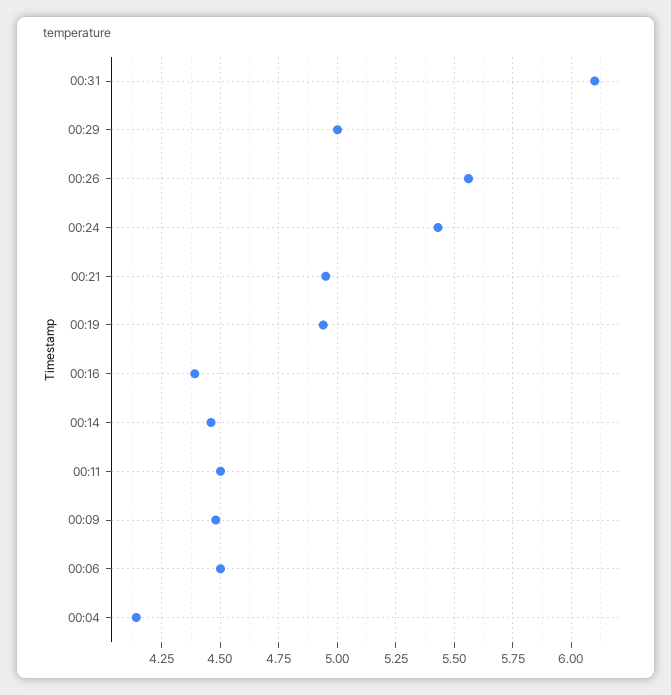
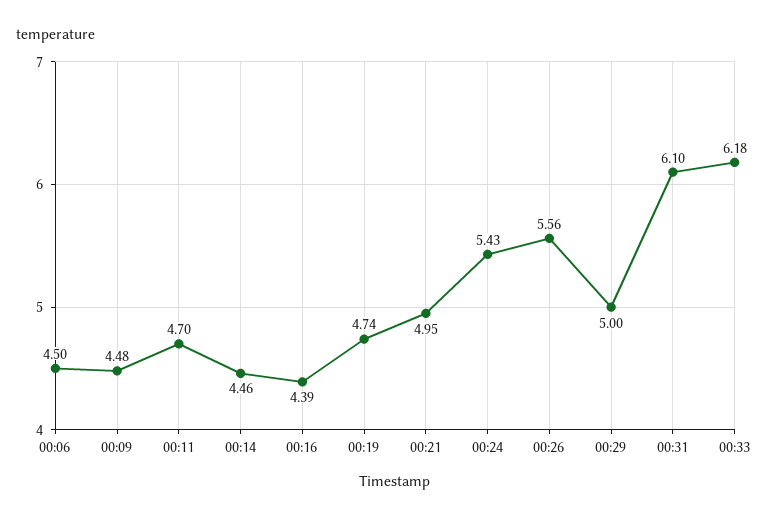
00:19: 4.95 -> 4.74
00:11: 4.5 -> 4.7
00:04: 4.15 -> none
00:33: none -> 6.18

